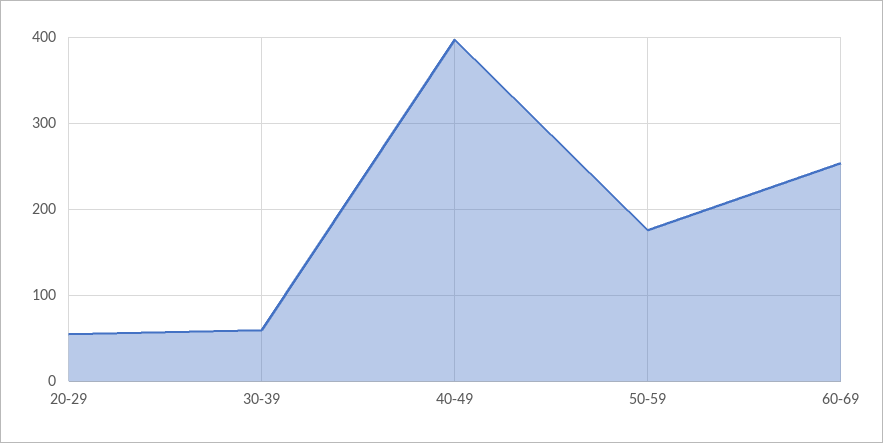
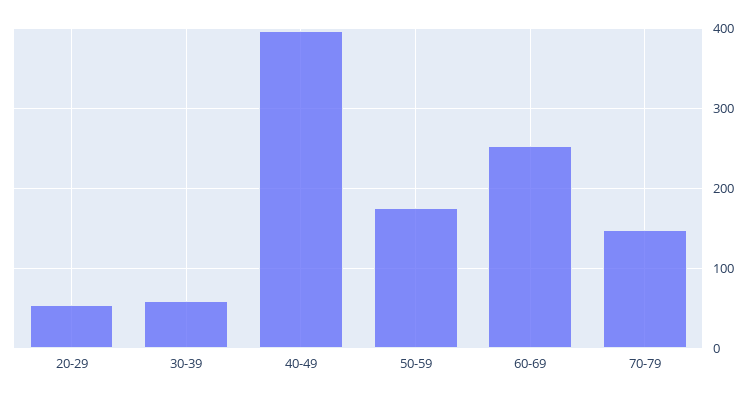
70-79: none -> 150

